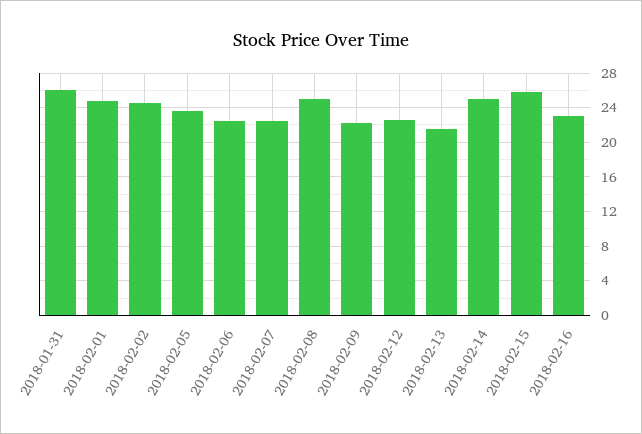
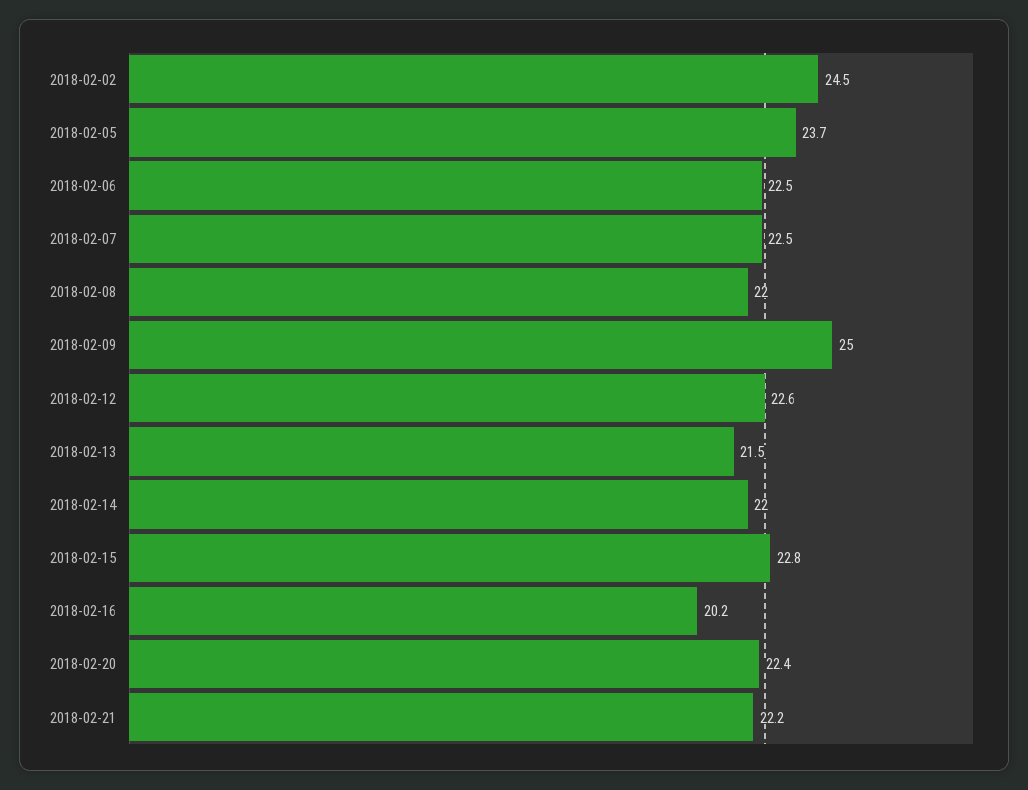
2018-01-31: 26 -> none
2018-02-01: 25 -> none
2018-02-08: 25 -> 22
2018-02-09: 22 -> 25
2018-02-14: 25 -> 22
2018-02-15: 26 -> 22.8
2018-02-16: 23 -> 20.2
2018-02-20: none -> 22.4
2018-02-21: none -> 22.2

